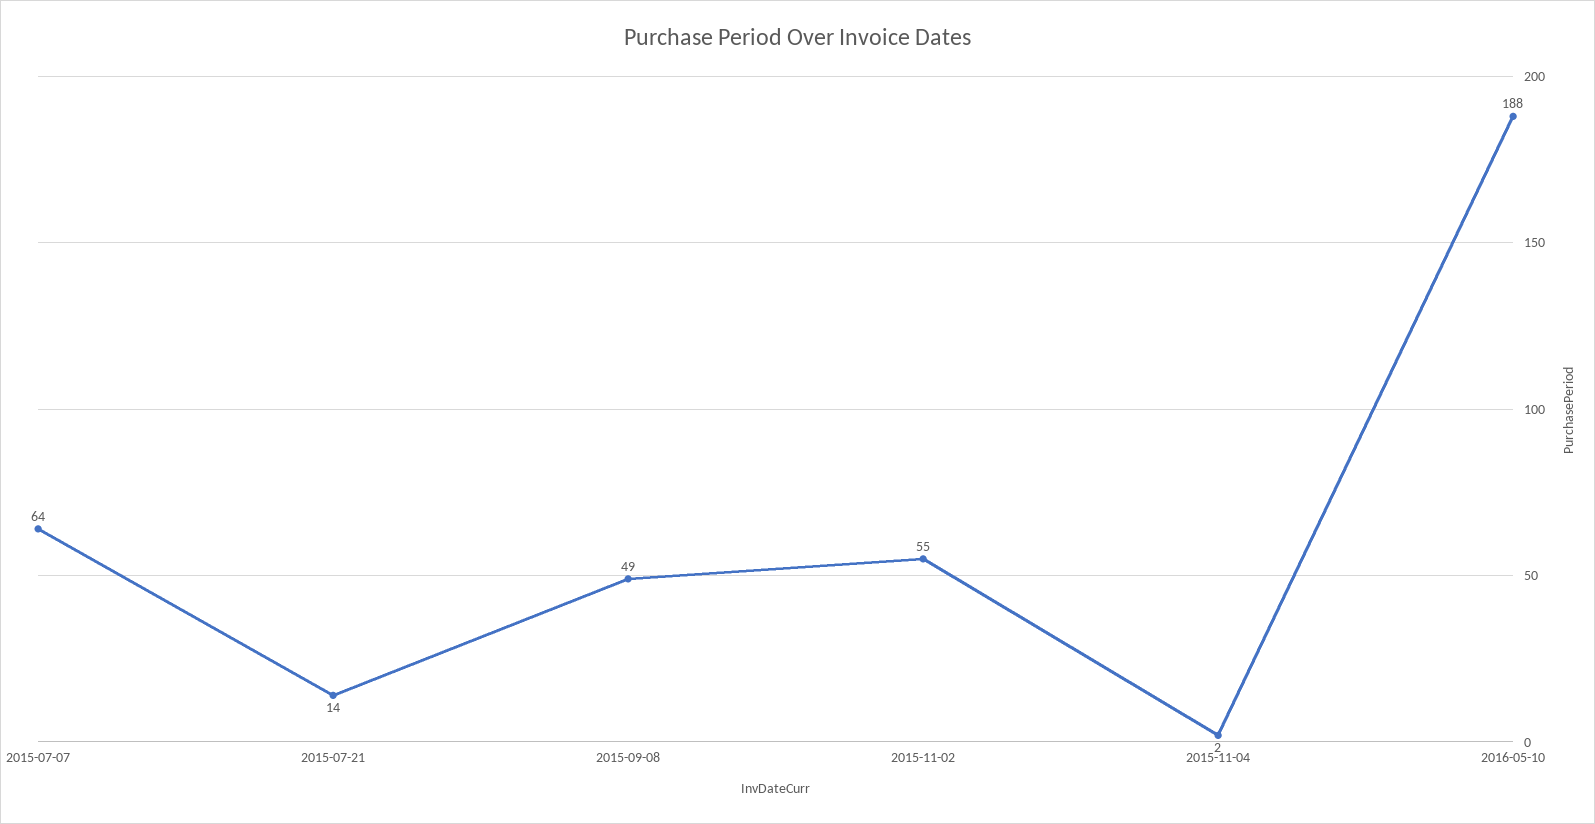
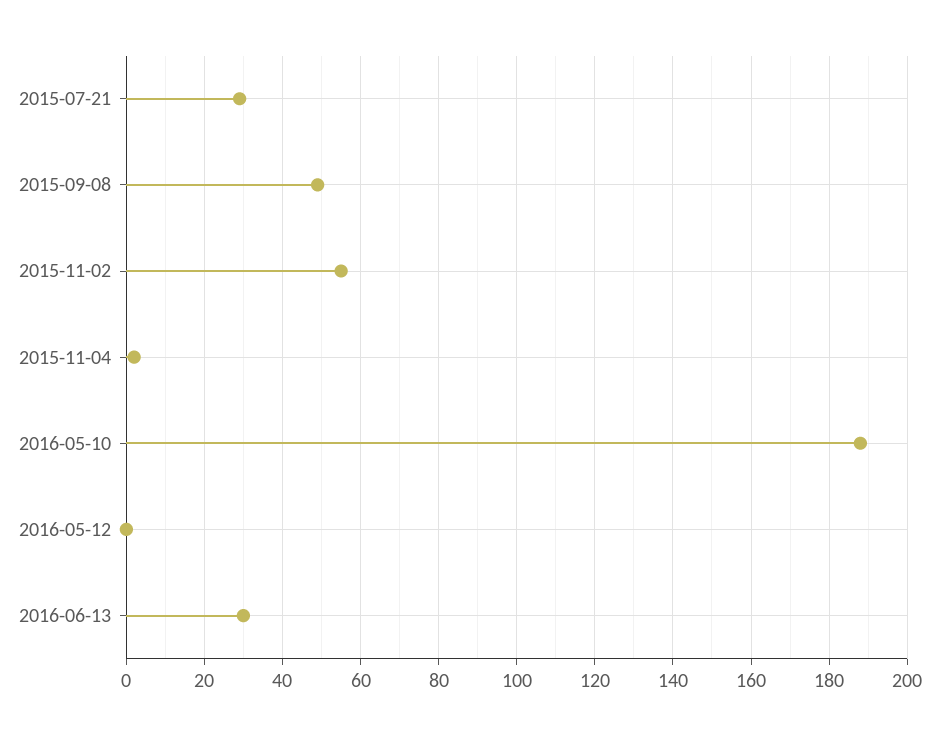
2015-07-07: 64 -> none
2015-07-21: 14 -> 30
2016-05-12: none -> 0
2016-06-13: none -> 30

